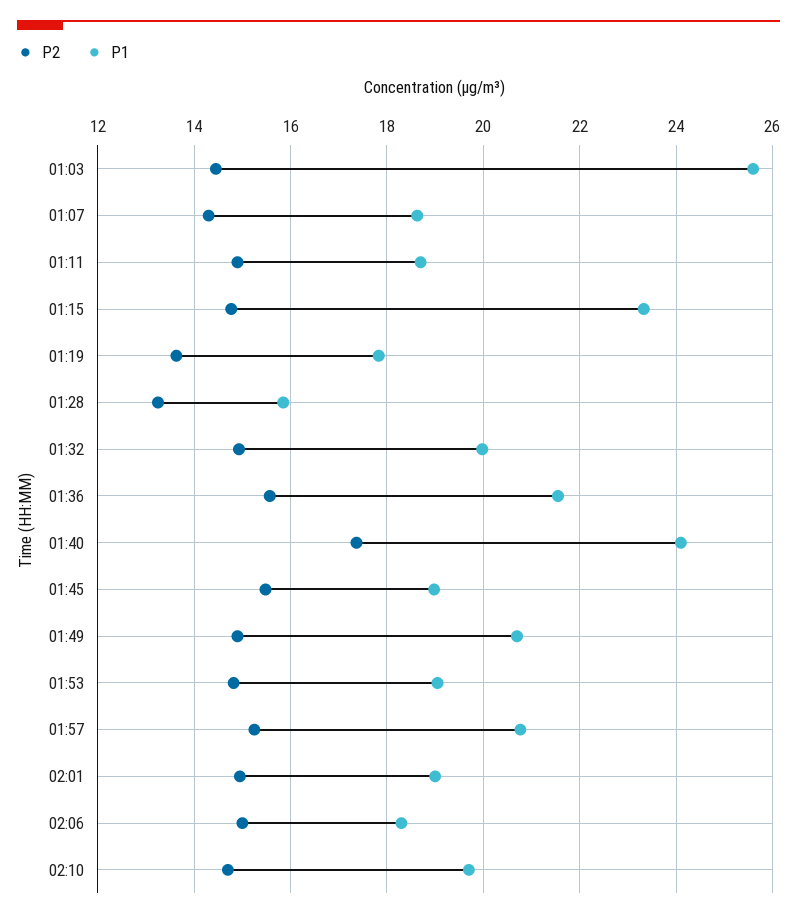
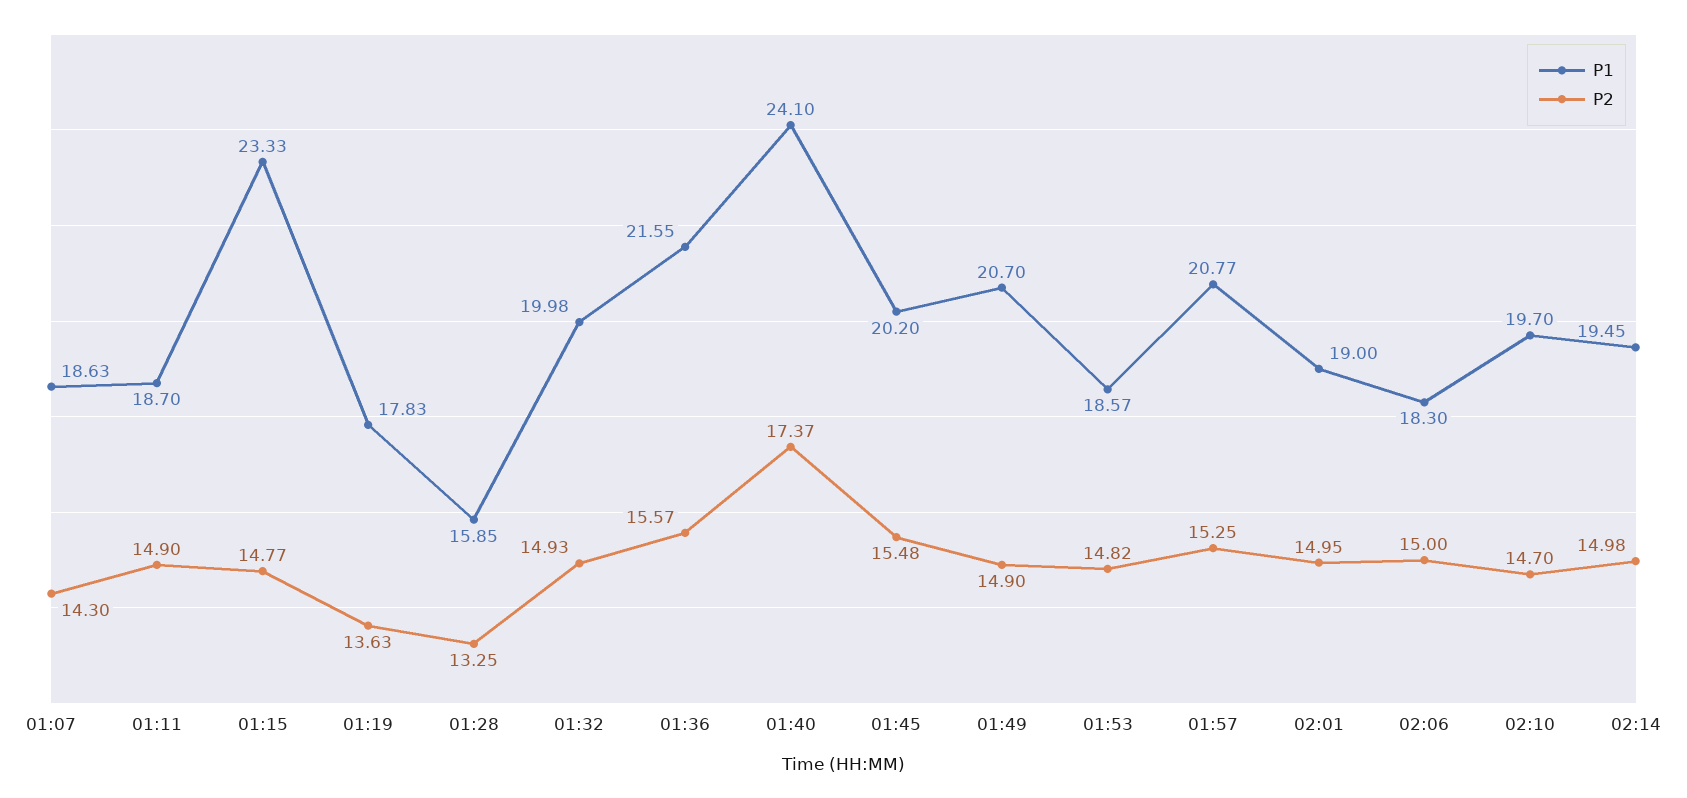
P2, 01:03: 14.4 -> none
P1, 01:03: 25.6 -> none
P1, 01:45: 19 -> 20.2
P1, 01:53: 19 -> 18.57
P1, 02:14: none -> 19.45
P2, 02:14: none -> 14.98

